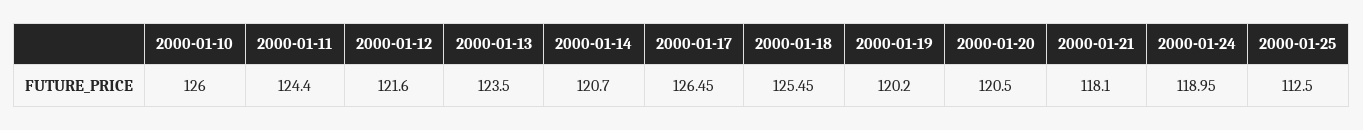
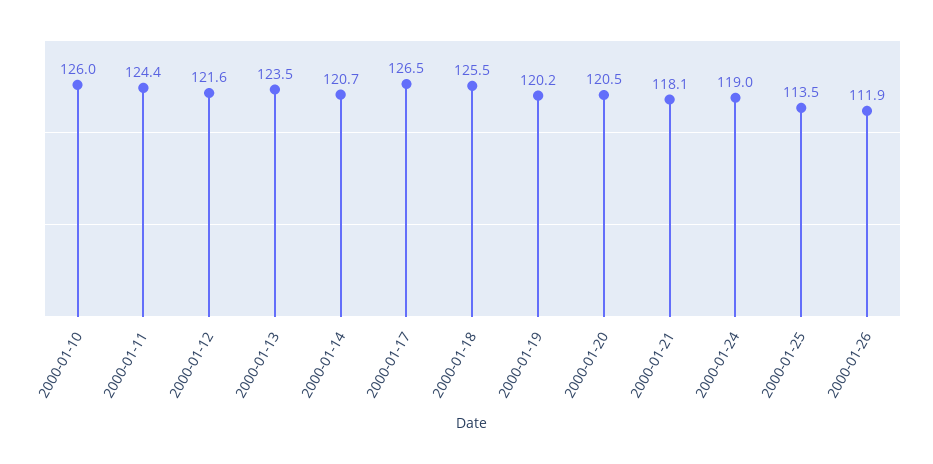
2000-01-25: 112.5 -> 113.5
2000-01-26: none -> 111.9

